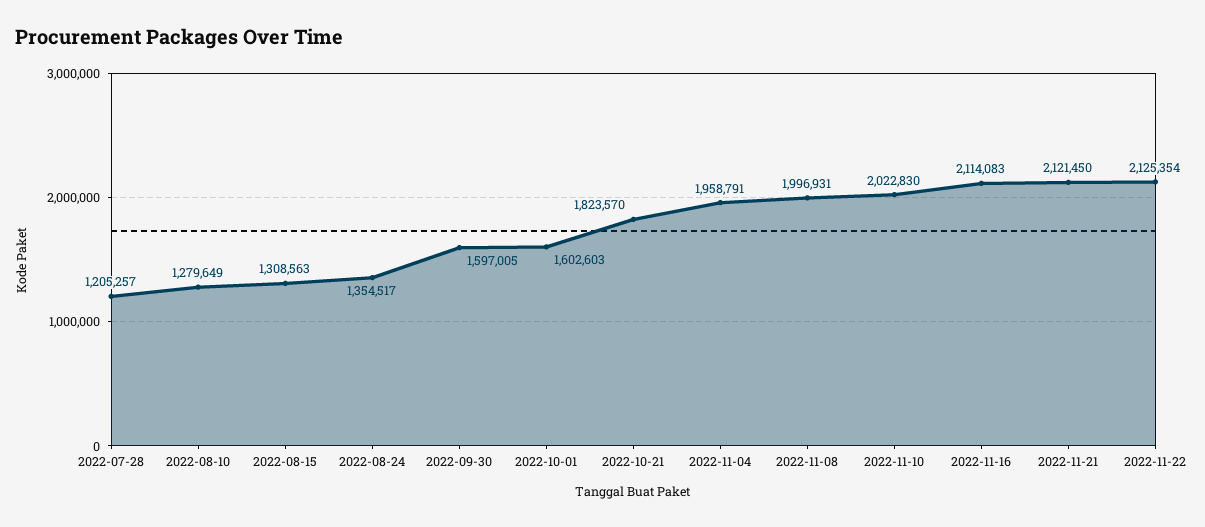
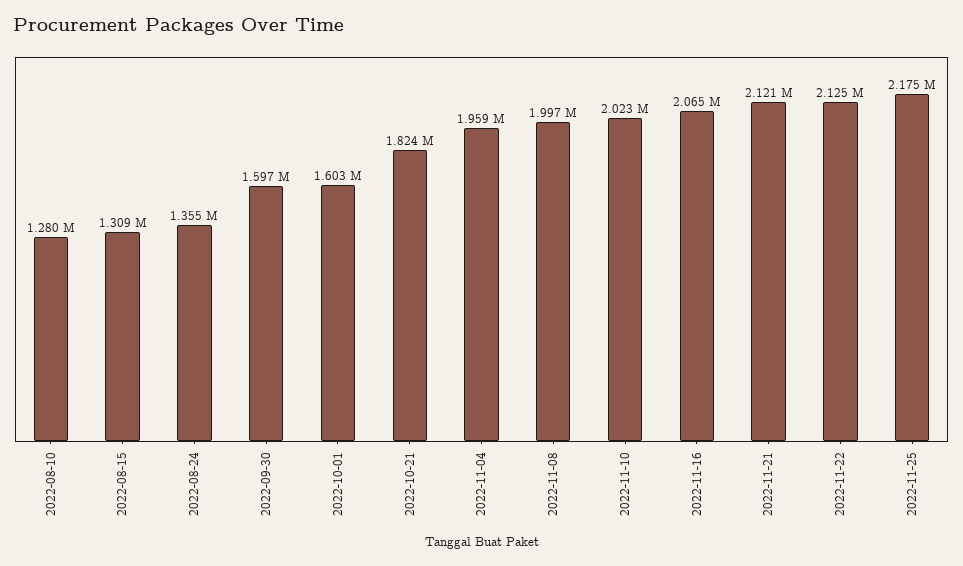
2022-07-28: 1205257 -> none
2022-11-16: 2114083 -> 2065000
2022-11-25: none -> 2175000

